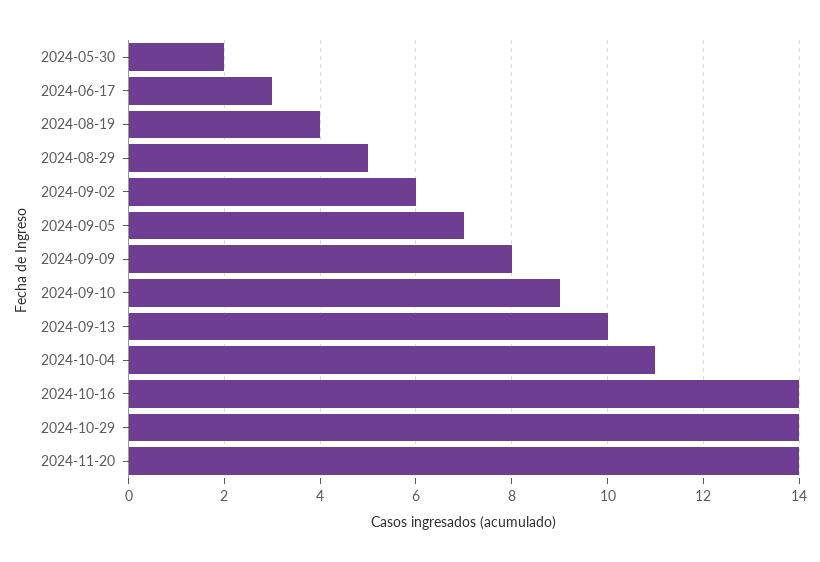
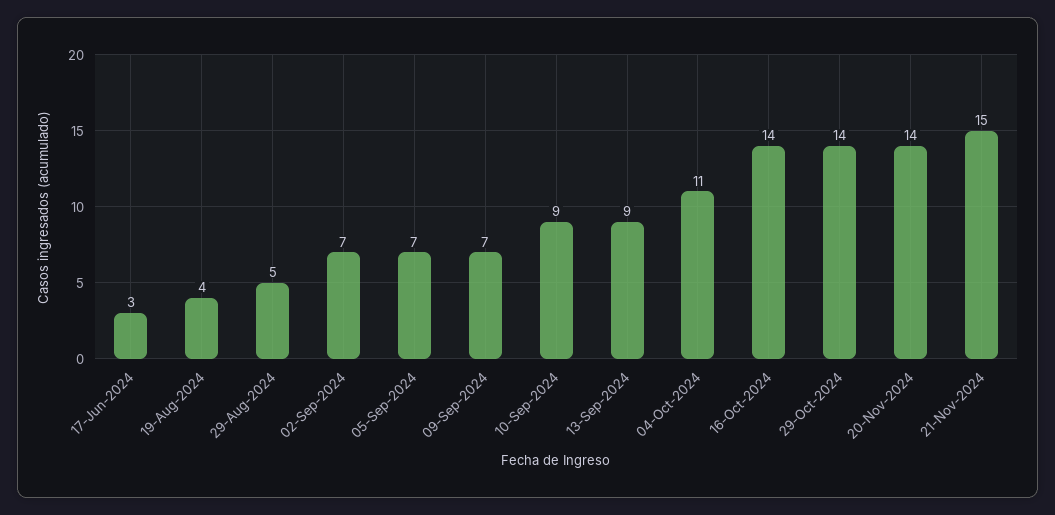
2024-05-30: 2 -> none
2024-09-02: 6 -> 7
2024-09-09: 8 -> 7
2024-09-13: 10 -> 9
21-Nov-2024: none -> 15

